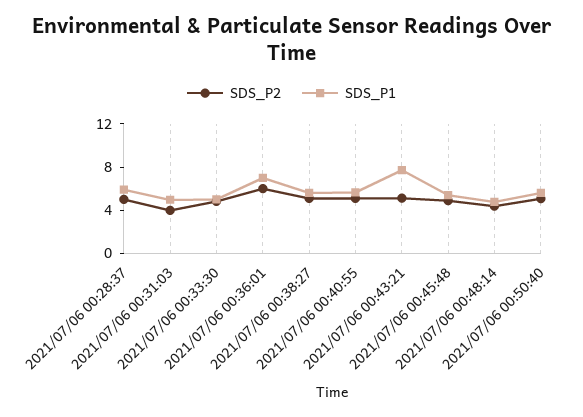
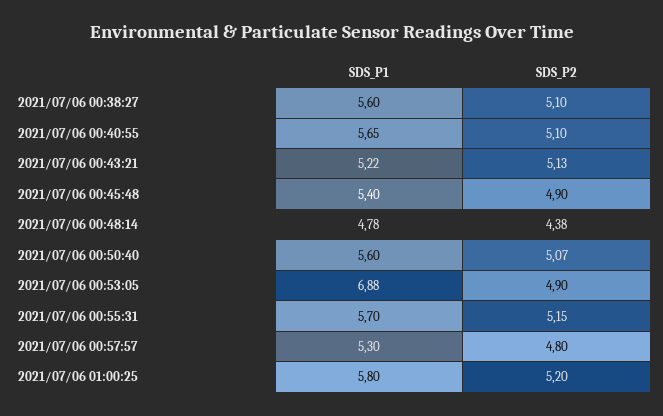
SDS_P2, 2021/07/06 00:28:37: 5 -> none
SDS_P1, 2021/07/06 00:28:37: 6 -> none
SDS_P2, 2021/07/06 00:31:03: 4 -> none
SDS_P1, 2021/07/06 00:31:03: 5 -> none
SDS_P2, 2021/07/06 00:33:30: 5 -> none
SDS_P1, 2021/07/06 00:33:30: 5 -> none
SDS_P2, 2021/07/06 00:36:01: 6 -> none
SDS_P1, 2021/07/06 00:36:01: 7 -> none
SDS_P1, 2021/07/06 00:43:21: 8 -> 5.22
SDS_P1, 2021/07/06 00:53:05: none -> 6.88
SDS_P2, 2021/07/06 00:53:05: none -> 4.9
SDS_P1, 2021/07/06 00:55:31: none -> 5.7
SDS_P2, 2021/07/06 00:55:31: none -> 5.15
SDS_P1, 2021/07/06 00:57:57: none -> 5.3
SDS_P2, 2021/07/06 00:57:57: none -> 4.8
SDS_P1, 2021/07/06 01:00:25: none -> 5.8
SDS_P2, 2021/07/06 01:00:25: none -> 5.2

